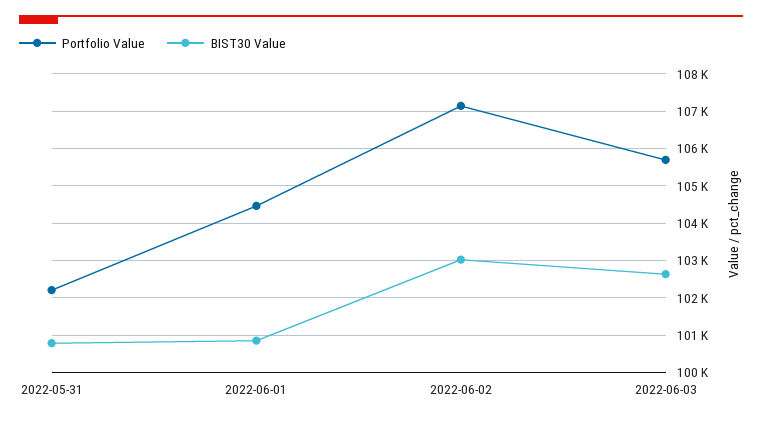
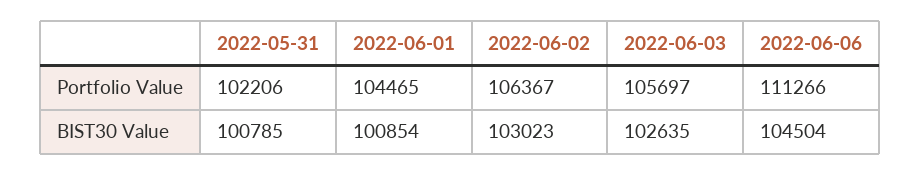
Portfolio Value, 2022-06-02: 107200 -> 106367
Portfolio Value, 2022-06-06: none -> 111266
BIST30 Value, 2022-06-06: none -> 104504

